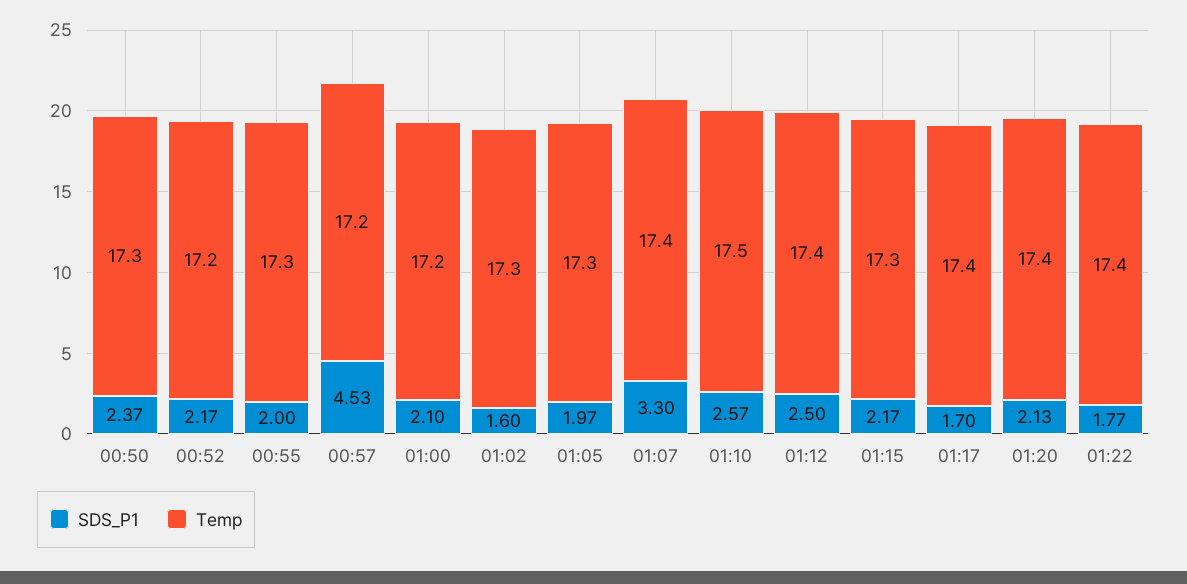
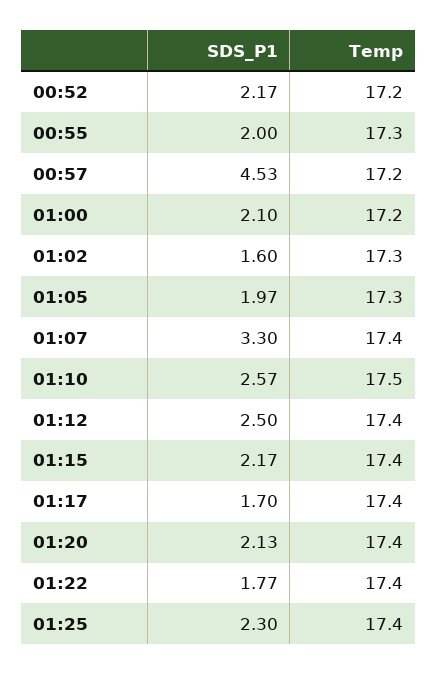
SDS_P1, 00:50: 2.37 -> none
Temp, 00:50: 17.3 -> none
Temp, 01:15: 17.3 -> 17.4
SDS_P1, 01:25: none -> 2.3
Temp, 01:25: none -> 17.4

